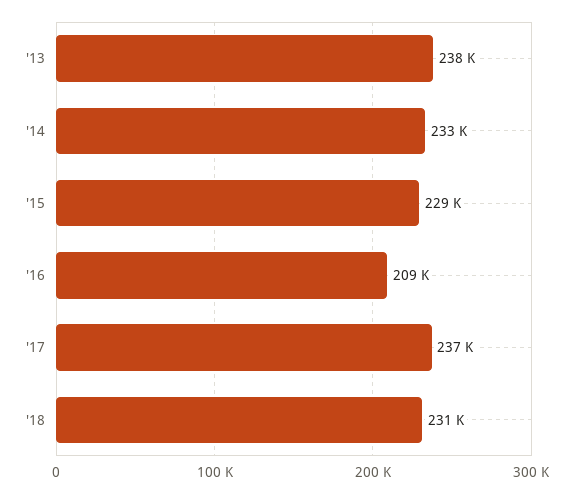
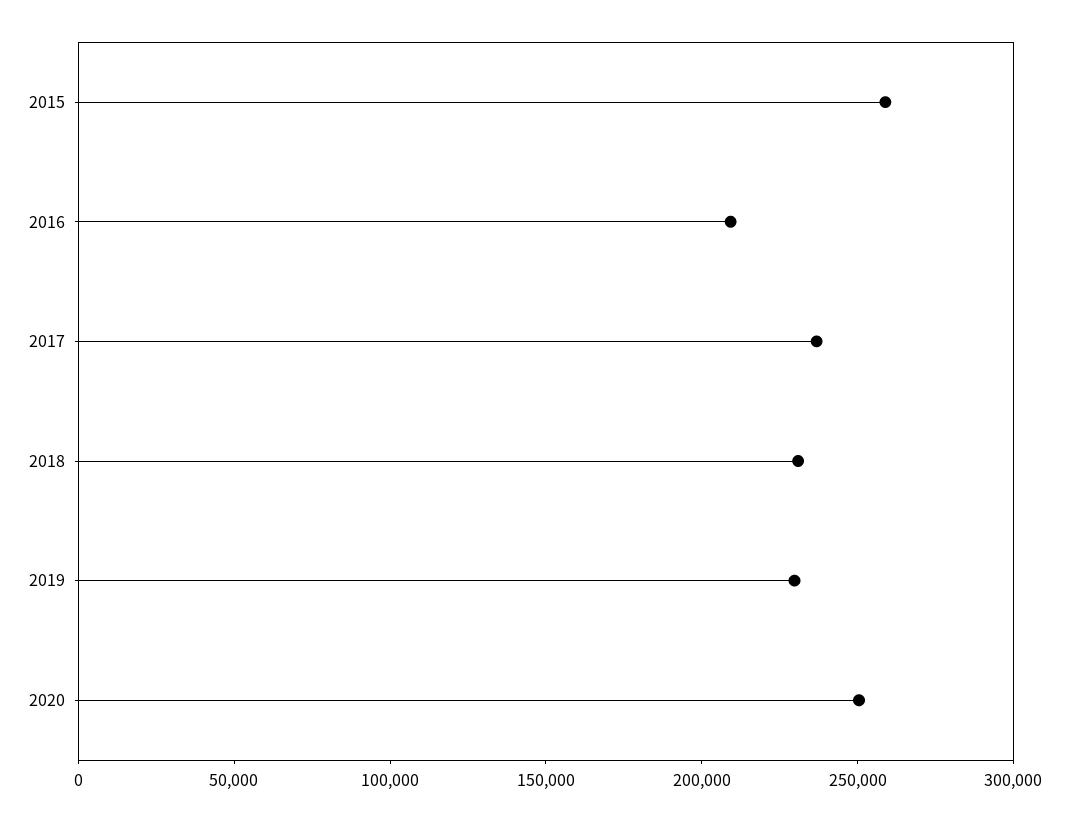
'13: 238000 -> none
'14: 233000 -> none
'15: 229000 -> 260000
2019: none -> 230000
2020: none -> 250000

